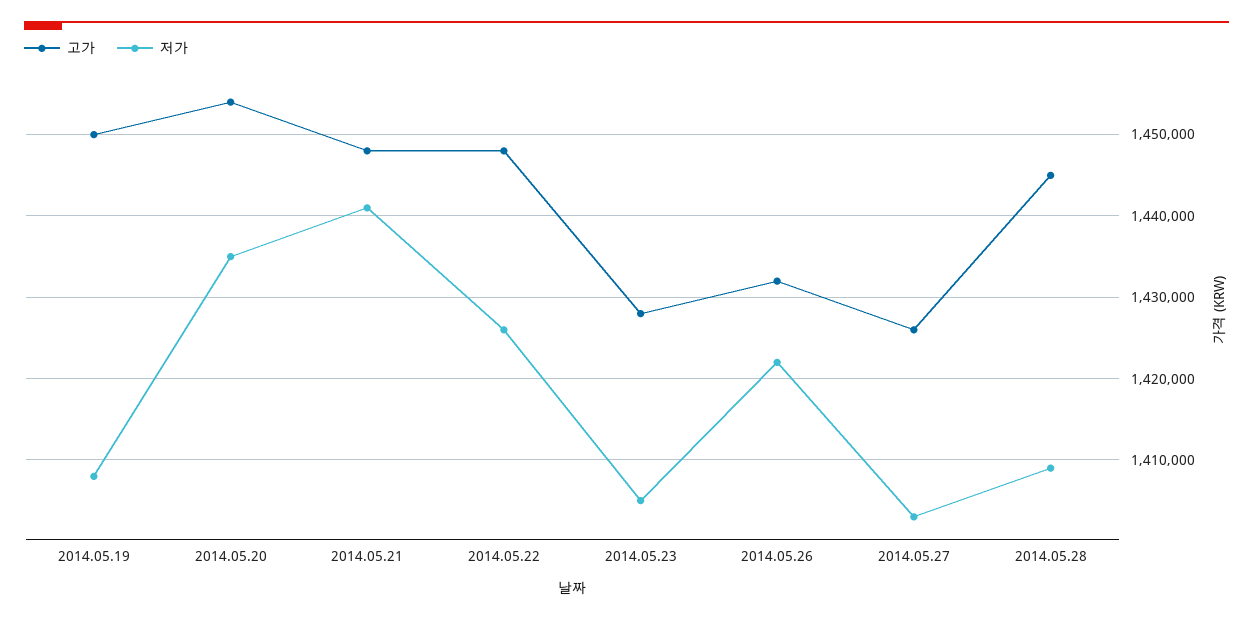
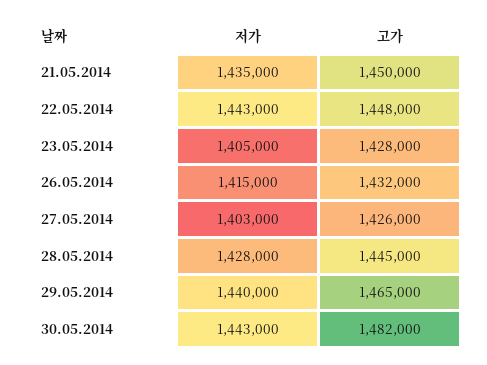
고가, 2014.05.19: 1450000 -> none
저가, 2014.05.19: 1408000 -> none
고가, 2014.05.20: 1454000 -> none
저가, 2014.05.20: 1435000 -> none
고가, 2014.05.21: 1448000 -> 1450000
저가, 2014.05.21: 1441000 -> 1435000
저가, 2014.05.22: 1426000 -> 1443000
저가, 2014.05.26: 1422000 -> 1415000
저가, 2014.05.28: 1409000 -> 1428000
저가, 29.05.2014: none -> 1440000
고가, 29.05.2014: none -> 1465000
저가, 30.05.2014: none -> 1443000
고가, 30.05.2014: none -> 1482000

